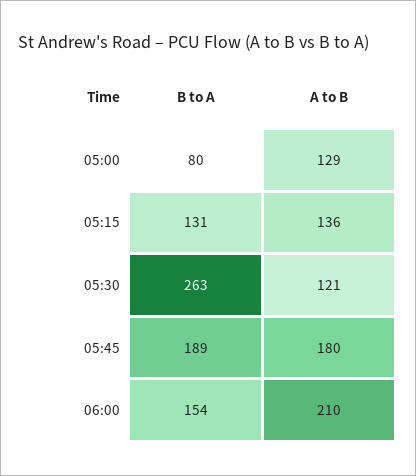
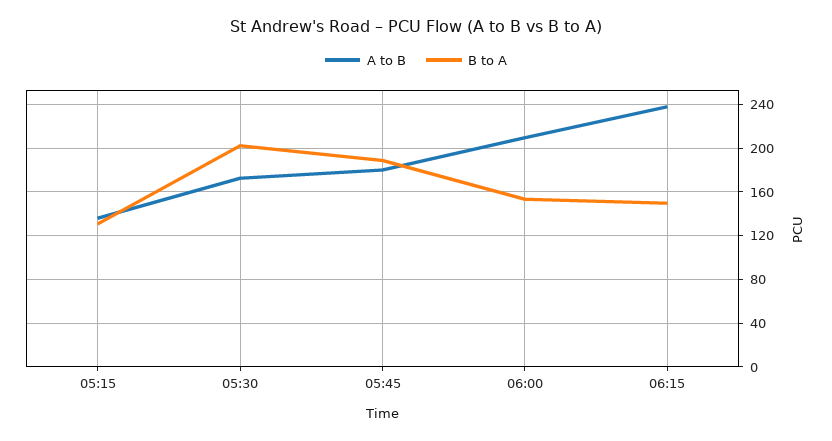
B to A, 05:00: 80 -> none
A to B, 05:00: 129 -> none
B to A, 05:30: 263 -> 200
A to B, 05:30: 121 -> 170
A to B, 06:15: none -> 240
B to A, 06:15: none -> 150

